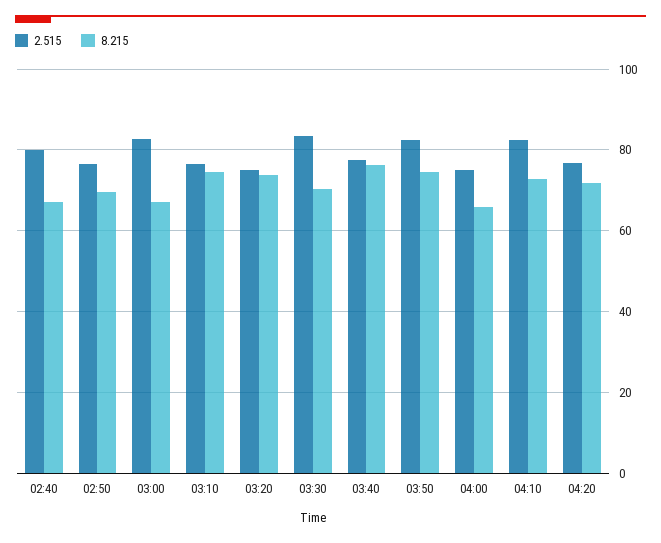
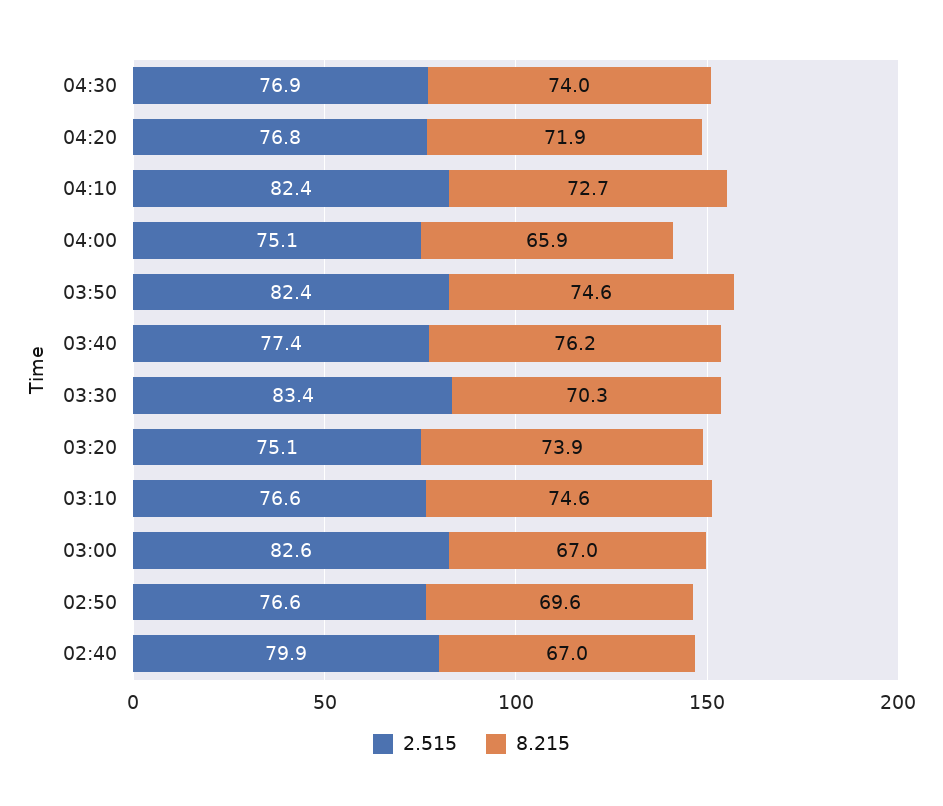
2.515, 04:30: none -> 76.9
8.215, 04:30: none -> 74

